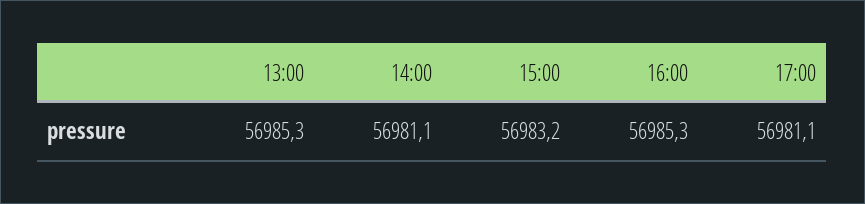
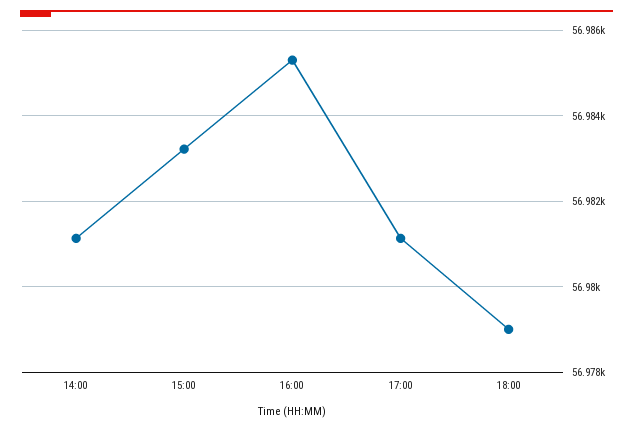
13:00: 56985.3 -> none
18:00: none -> 56979

